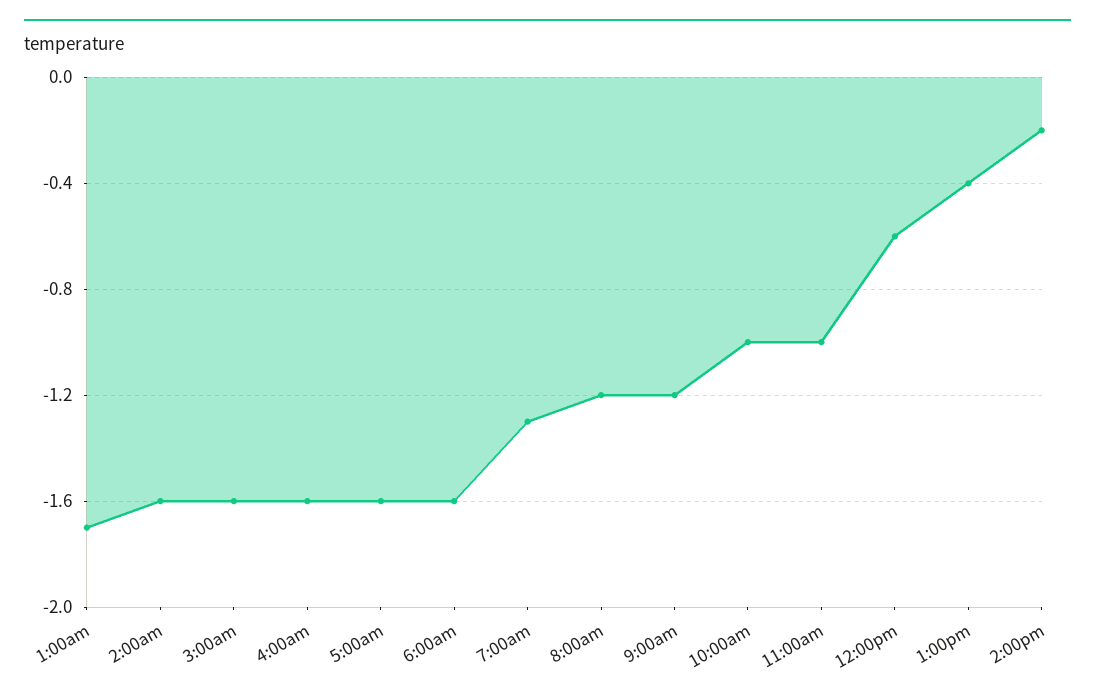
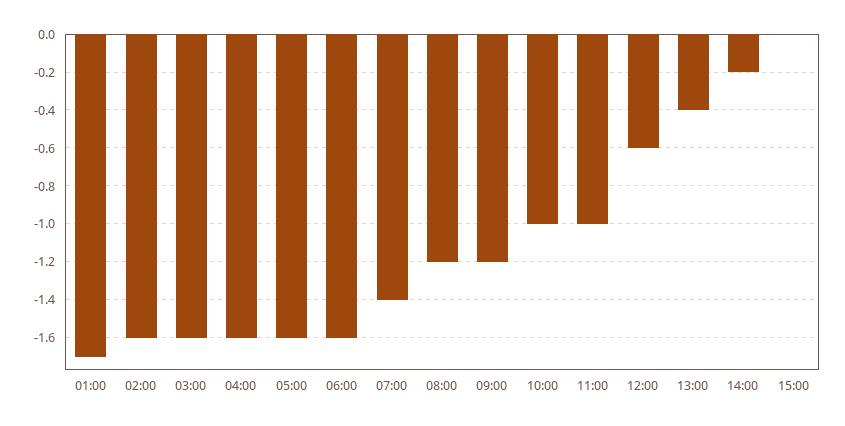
7:00am: -1.3 -> -1.4
15:00: none -> 0

